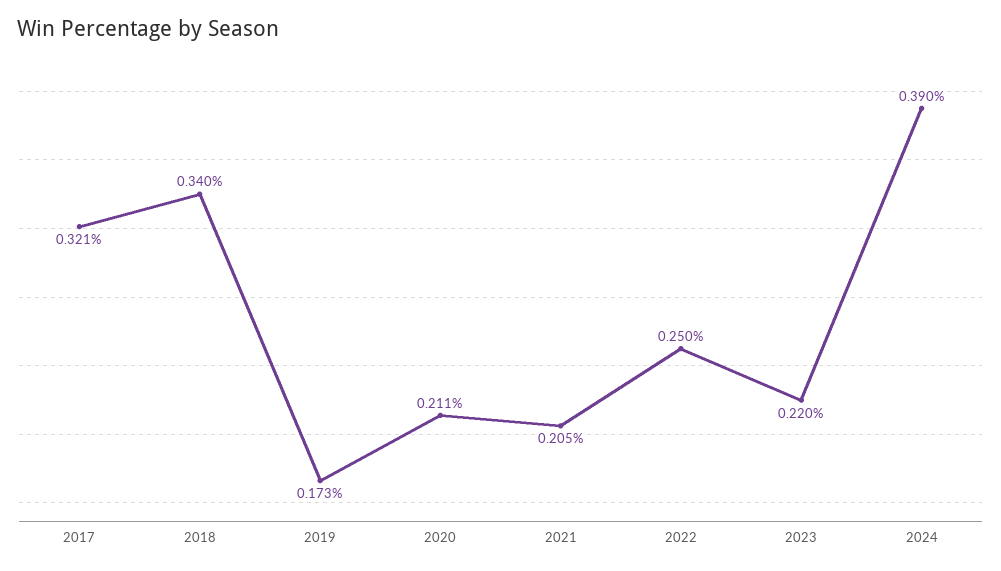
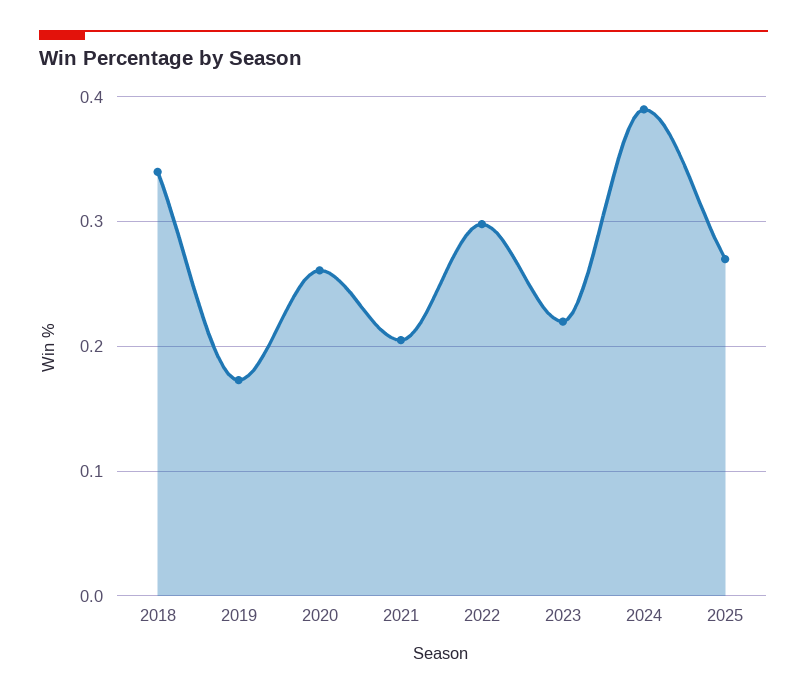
2017: 0.321 -> none
2020: 0.211 -> 0.26
2022: 0.25 -> 0.3
2025: none -> 0.27

